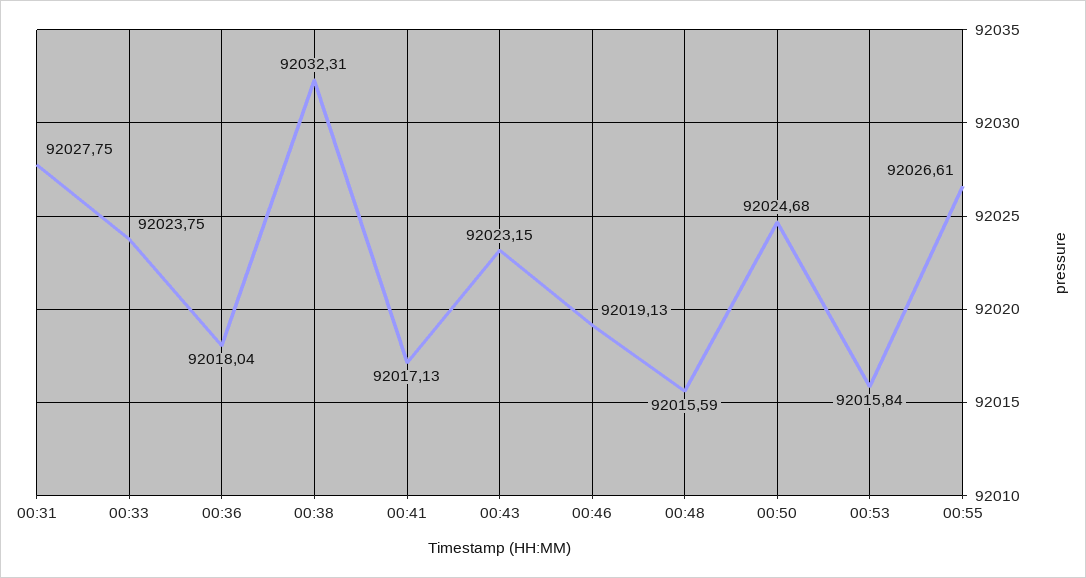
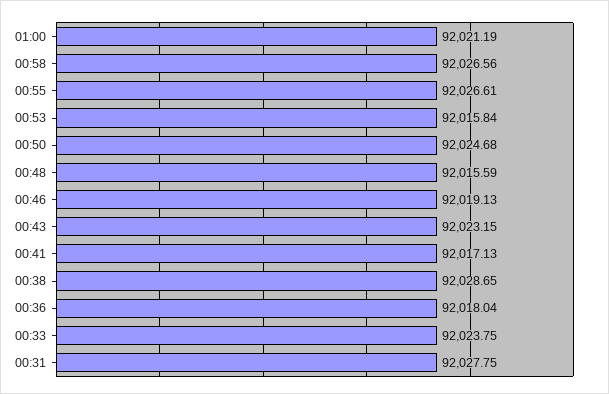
00:38: 92032.31 -> 92028.65
01:00: none -> 92021.19
00:58: none -> 92026.56

